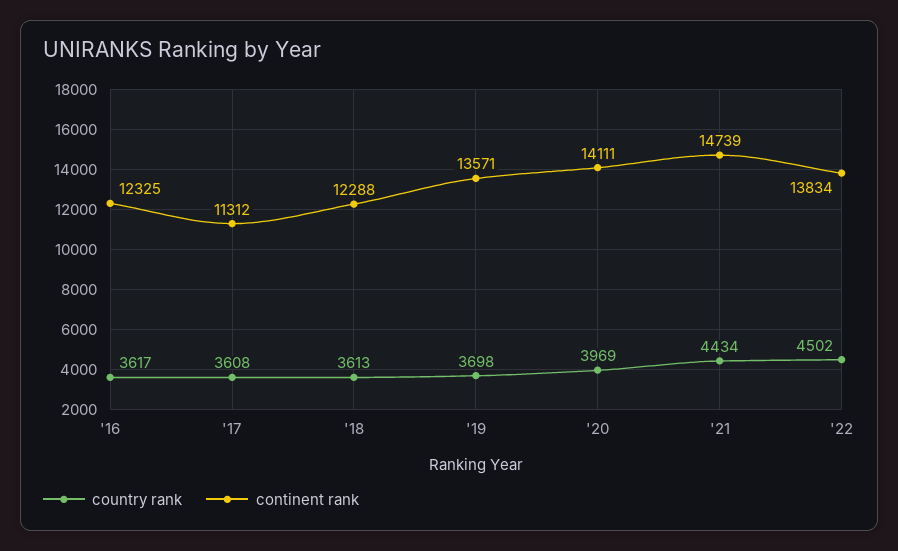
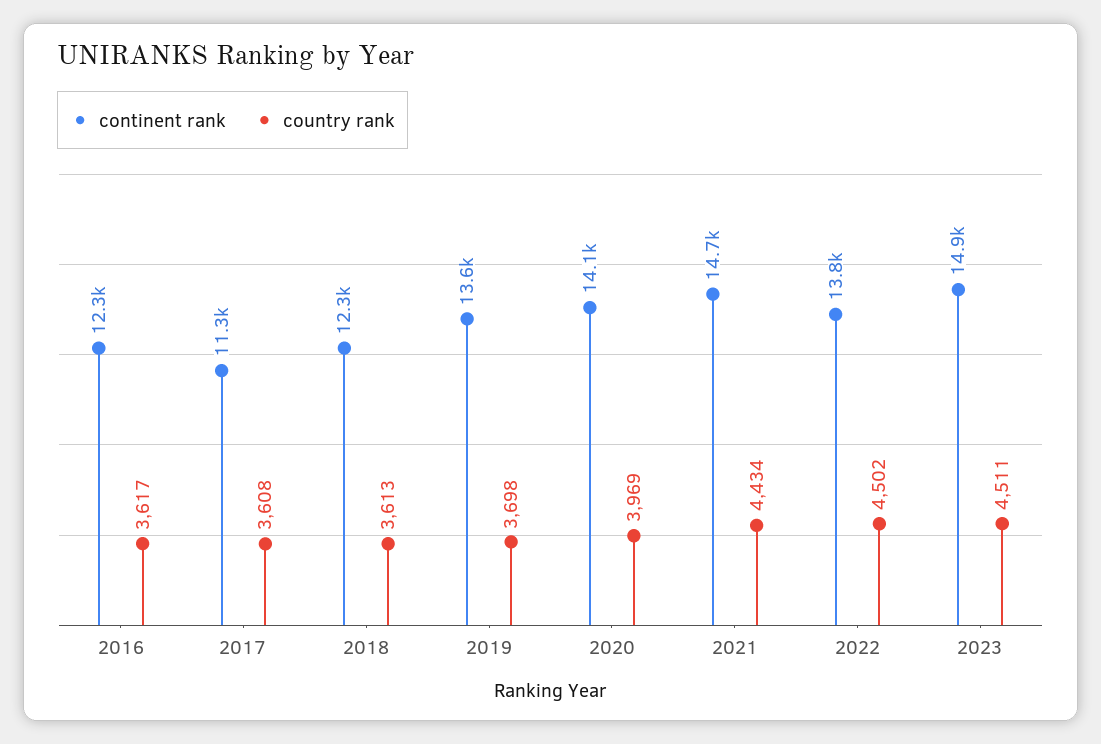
continent rank, 2023: none -> 14900
country rank, 2023: none -> 4511

